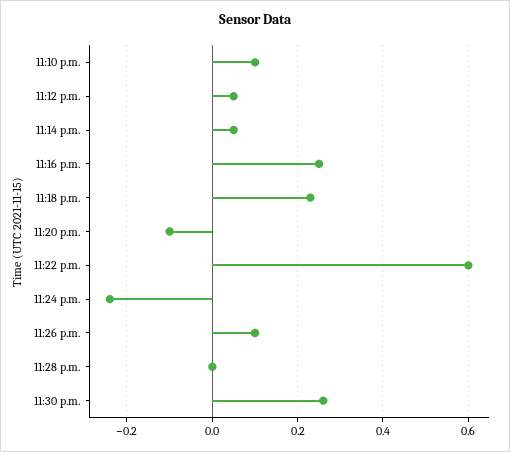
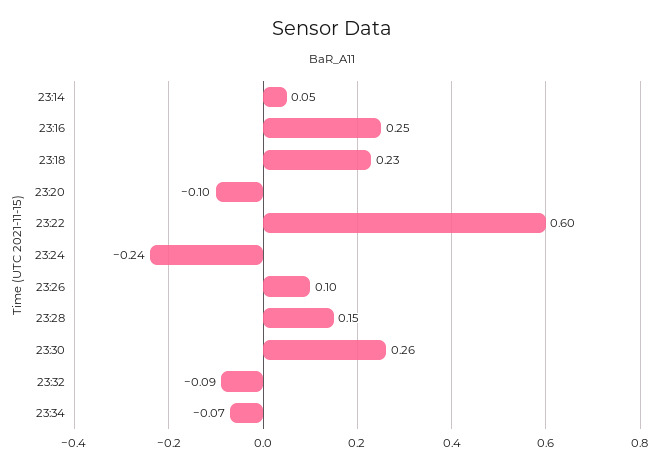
11:10 p.m.: 0.1 -> none
11:12 p.m.: 0.05 -> none
11:28 p.m.: 0 -> 0.15
23:32: none -> -0.09
23:34: none -> -0.07

